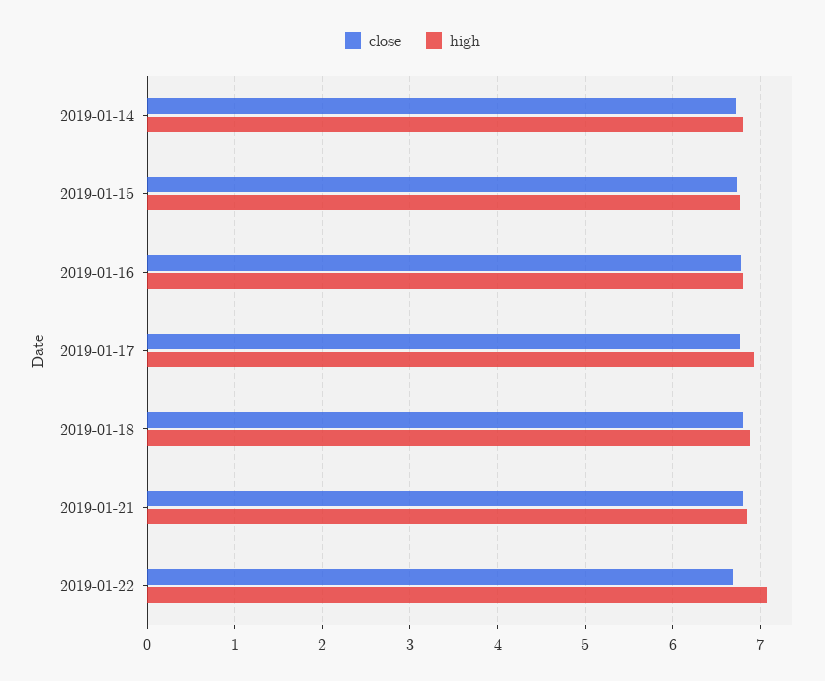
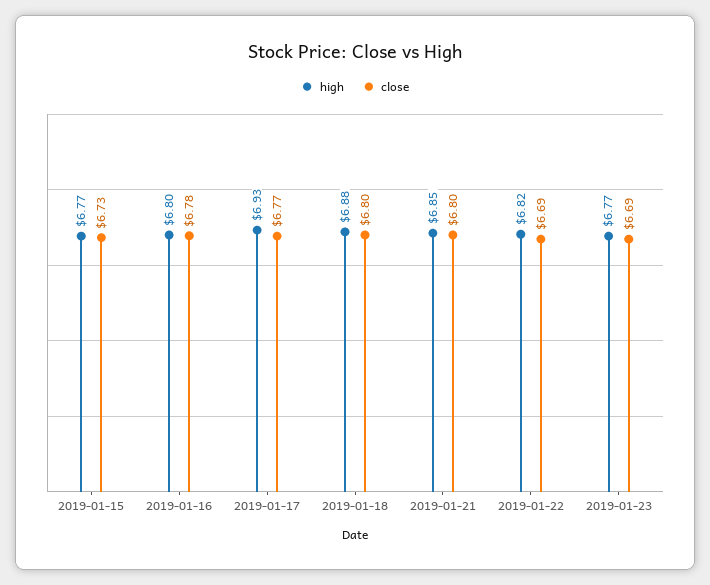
close, 2019-01-14: 6.7 -> none
high, 2019-01-14: 6.8 -> none
high, 2019-01-22: 7.1 -> 6.82
high, 2019-01-23: none -> 6.77
close, 2019-01-23: none -> 6.69

